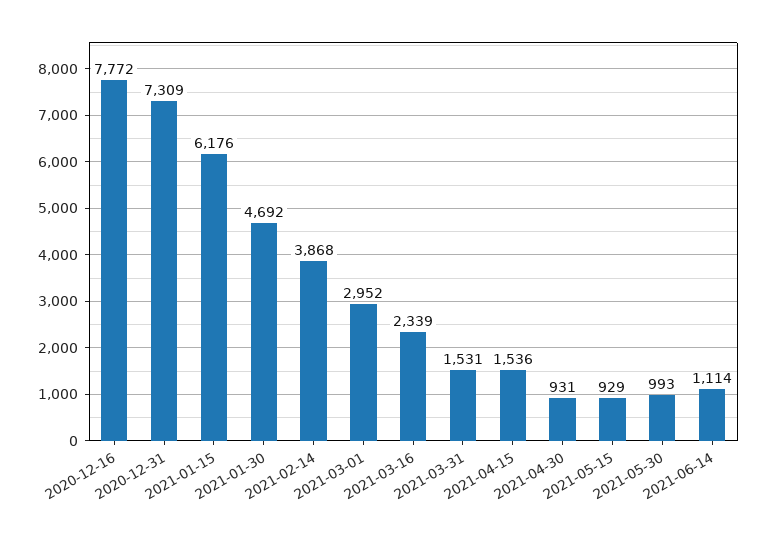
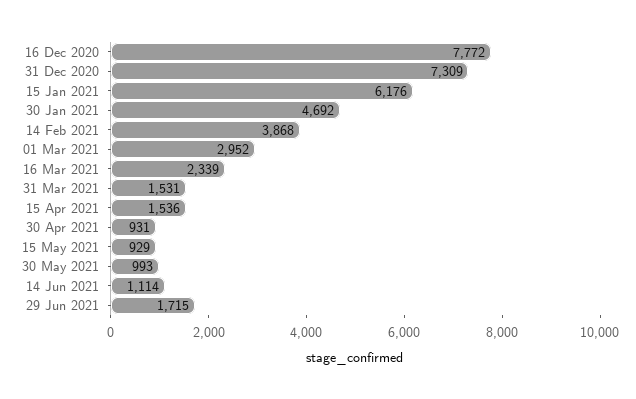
29 Jun 2021: none -> 1715

